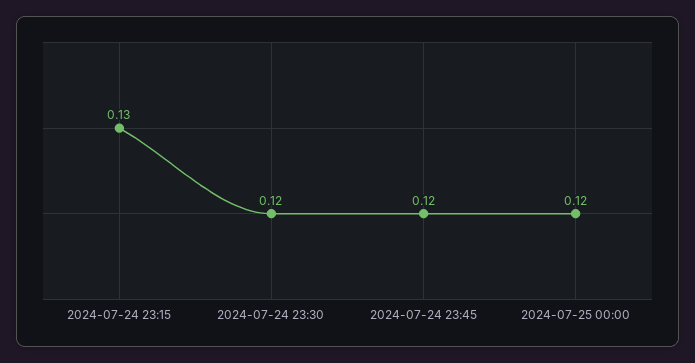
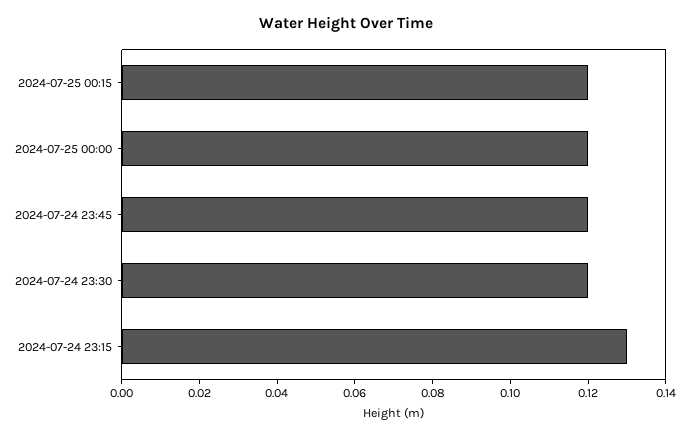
2024-07-25 00:15: none -> 0.12

